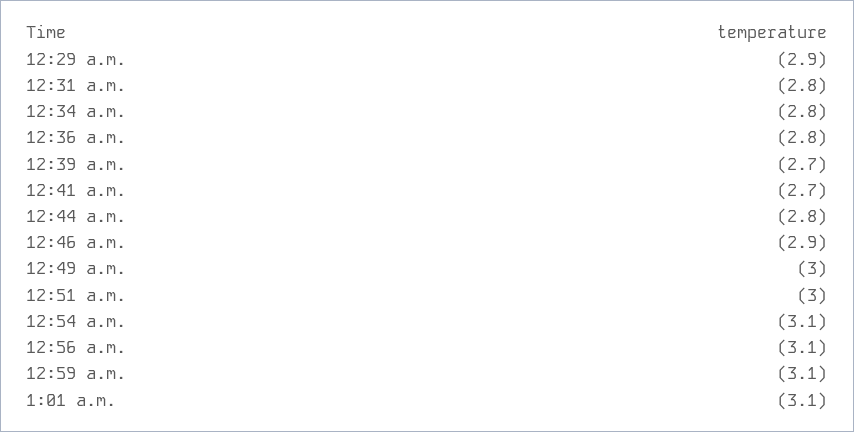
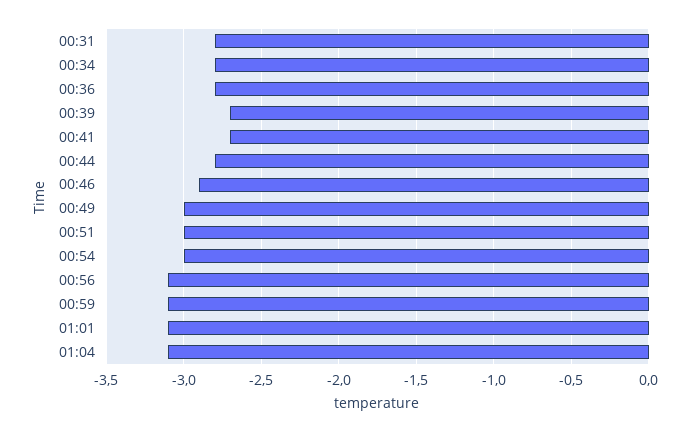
12:29 a.m.: -2.9 -> none
12:54 a.m.: -3.1 -> -3
01:04: none -> -3.1

